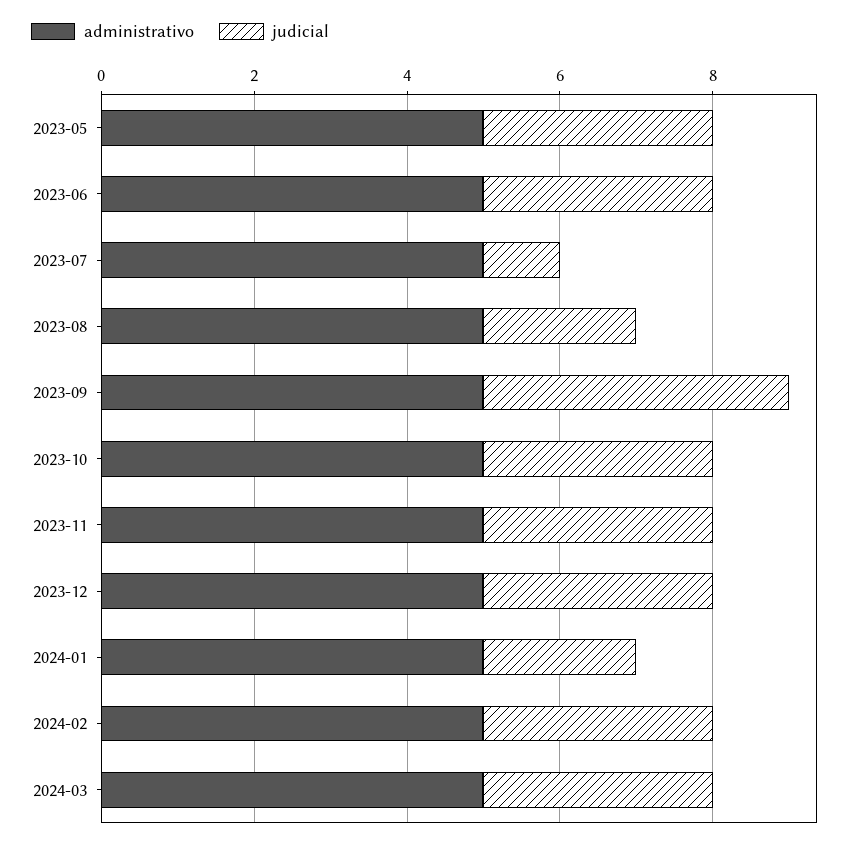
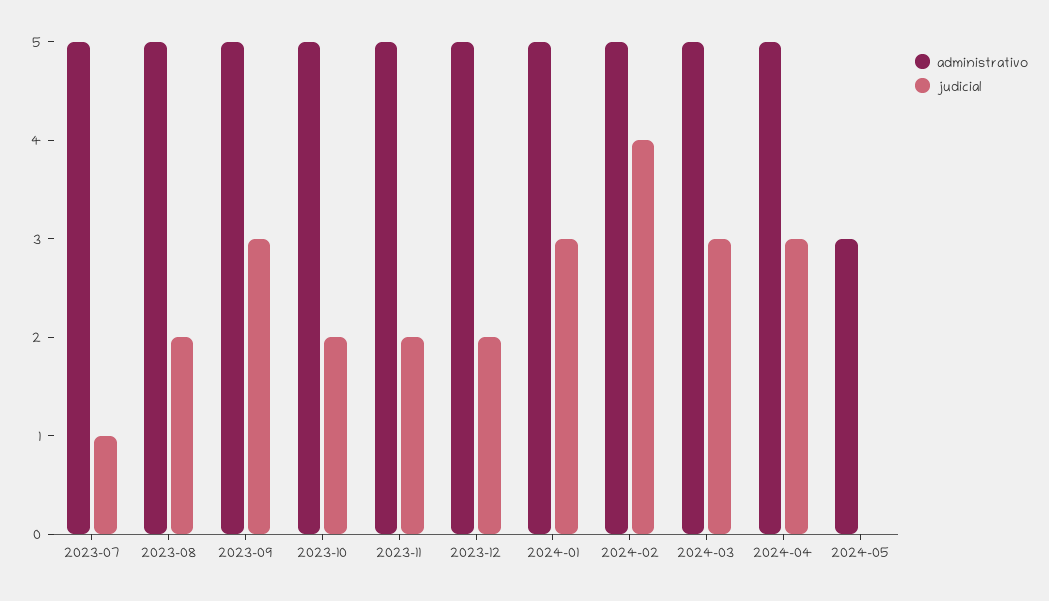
administrativo, 2023-05: 5 -> none
judicial, 2023-05: 3 -> none
administrativo, 2023-06: 5 -> none
judicial, 2023-06: 3 -> none
judicial, 2023-09: 4 -> 3
judicial, 2023-10: 3 -> 2
judicial, 2023-11: 3 -> 2
judicial, 2023-12: 3 -> 2
judicial, 2024-01: 2 -> 3
judicial, 2024-02: 3 -> 4
administrativo, 2024-04: none -> 5
judicial, 2024-04: none -> 3
administrativo, 2024-05: none -> 3
judicial, 2024-05: none -> 0

